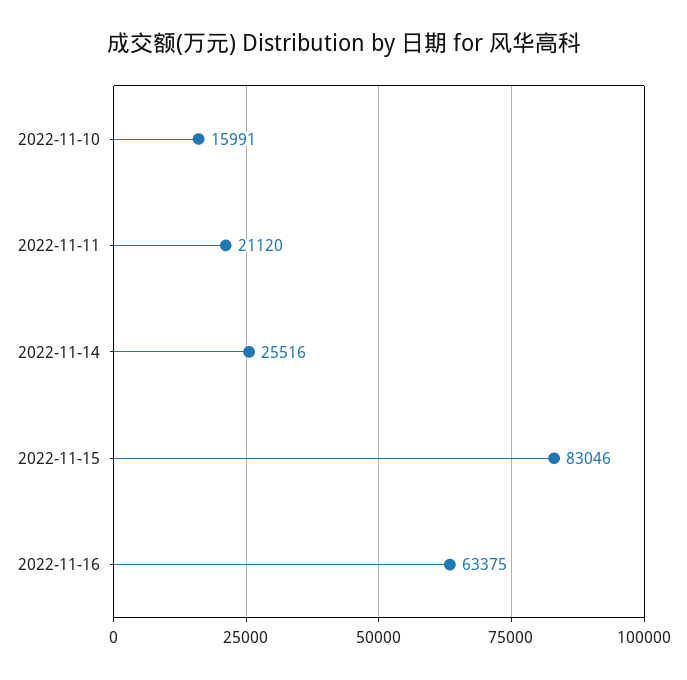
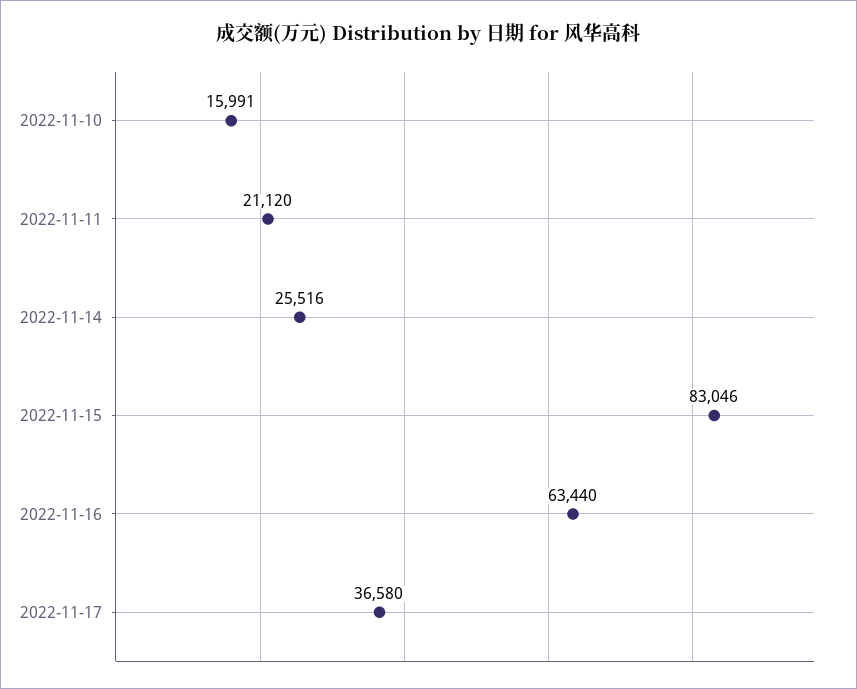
2022-11-16: 63375 -> 63440
2022-11-17: none -> 36580

